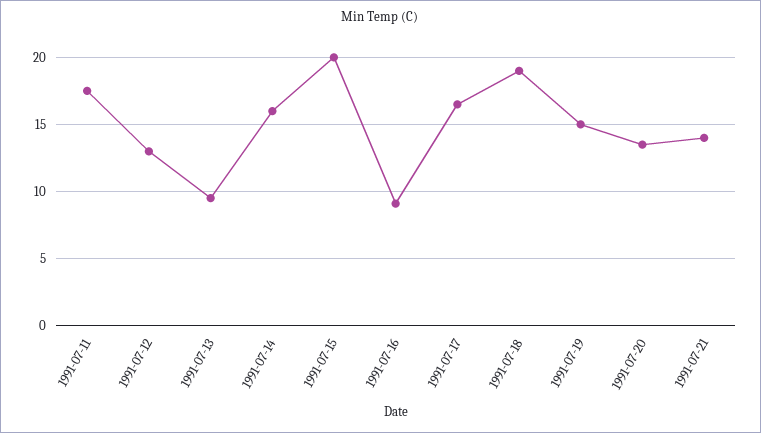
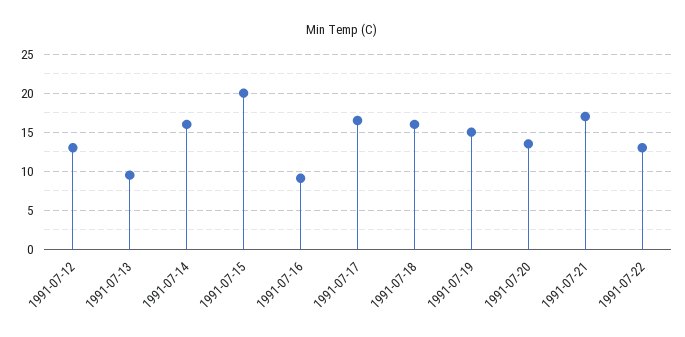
1991-07-11: 17.5 -> none
1991-07-18: 19 -> 16
1991-07-21: 14 -> 17
1991-07-22: none -> 13

